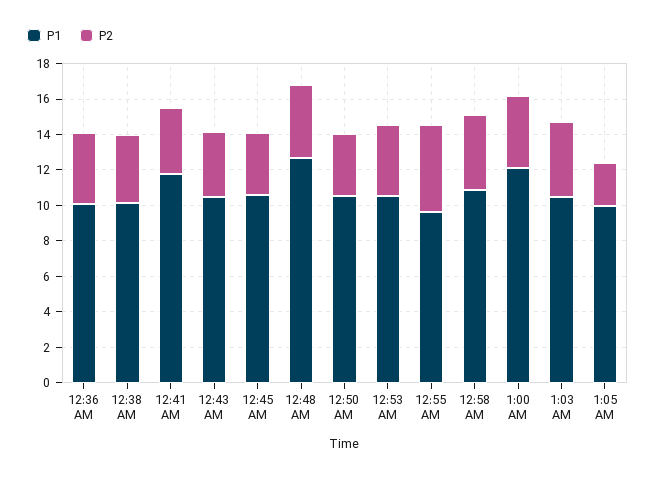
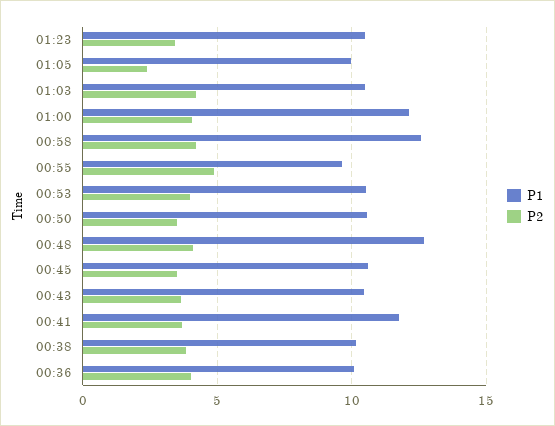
P1, 12:58 AM: 11 -> 12.5
P1, 01:23: none -> 10.5
P2, 01:23: none -> 3.5

